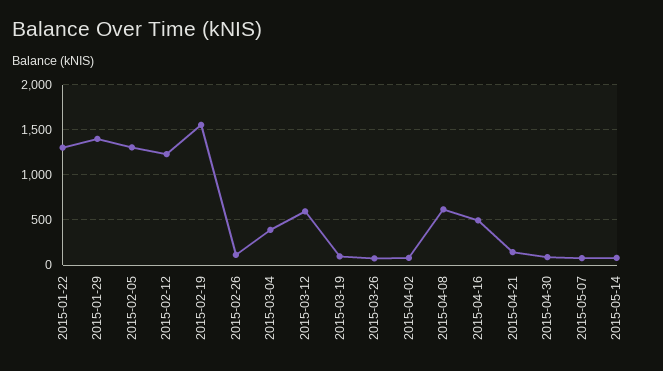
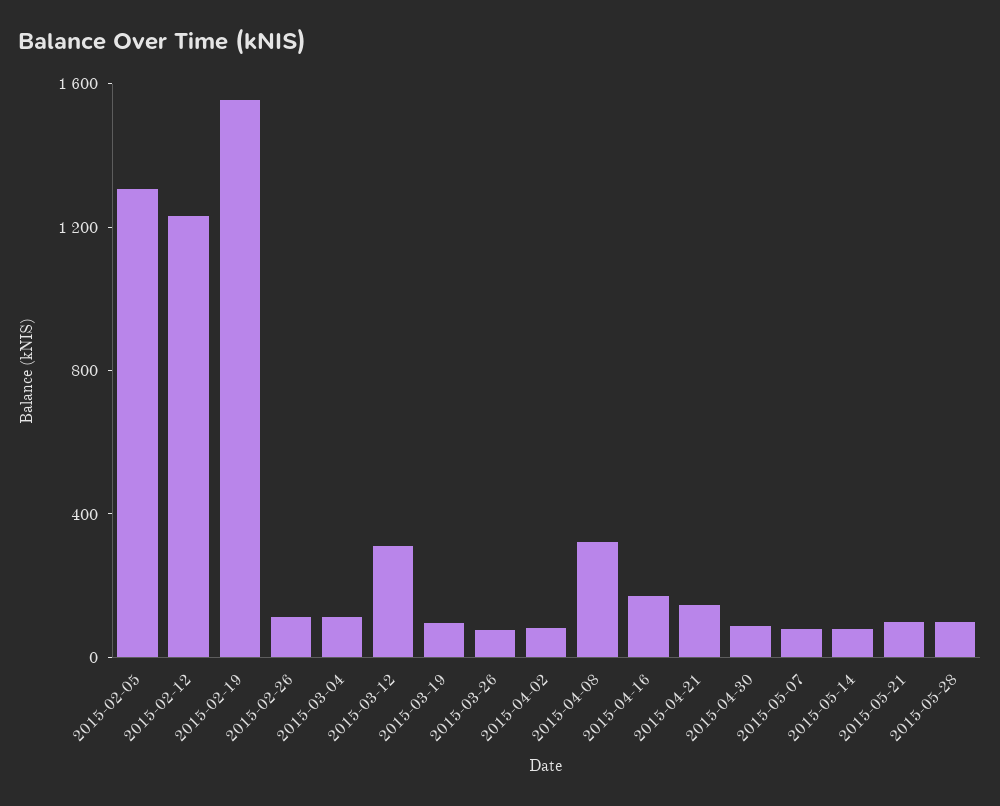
2015-01-22: 1300 -> none
2015-01-29: 1400 -> none
2015-03-04: 400 -> 100
2015-03-12: 600 -> 300
2015-04-08: 600 -> 300
2015-04-16: 500 -> 200
2015-05-21: none -> 100
2015-05-28: none -> 100

